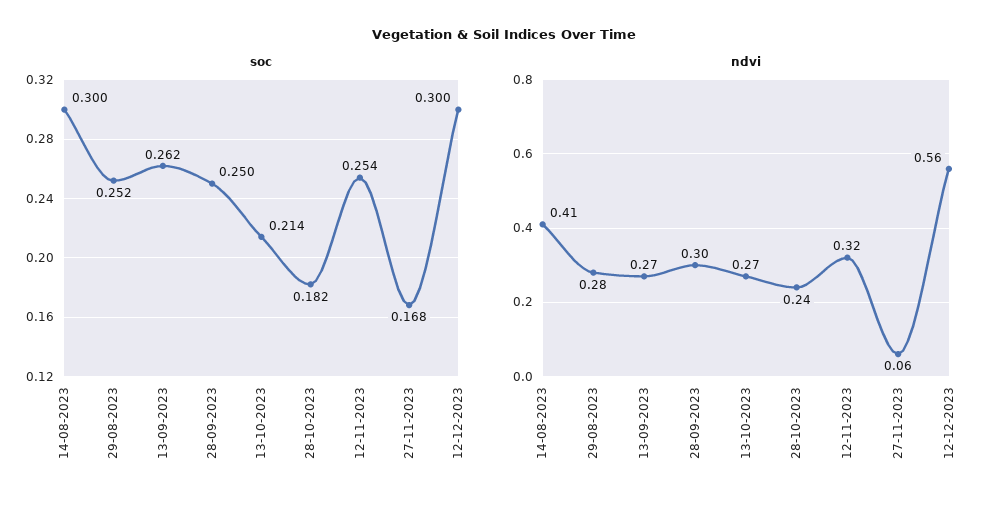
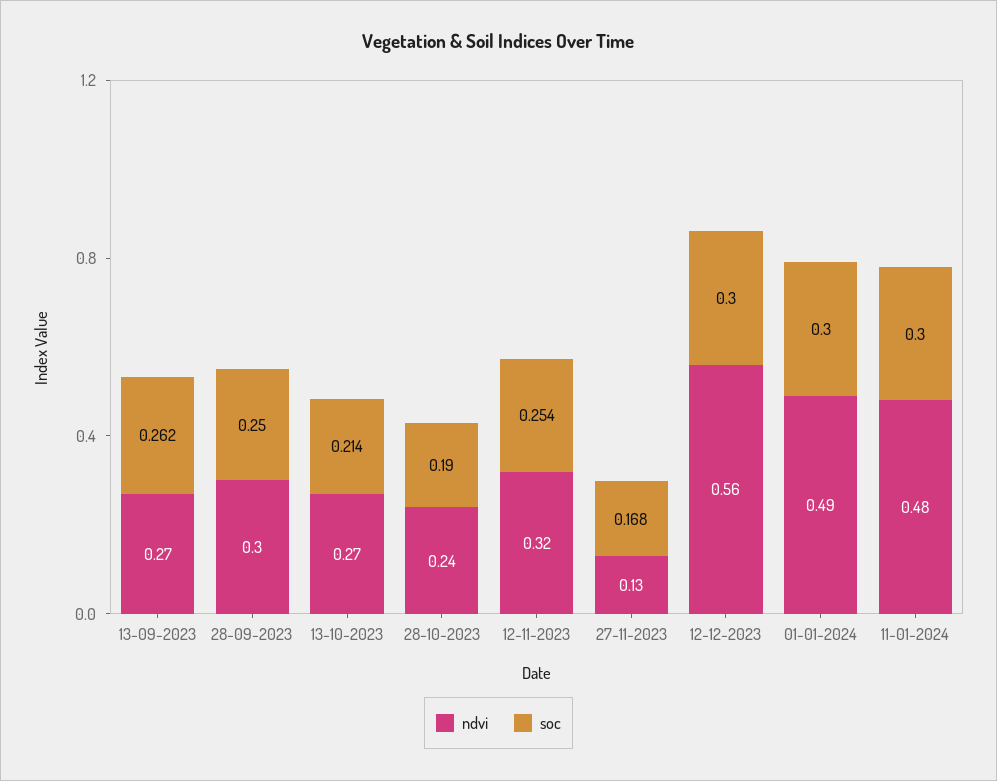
soc, 14-08-2023: 0.3 -> none
soc, 29-08-2023: 0.252 -> none
soc, 28-10-2023: 0.182 -> 0.19
ndvi, 14-08-2023: 0.41 -> none
ndvi, 29-08-2023: 0.28 -> none
ndvi, 27-11-2023: 0.06 -> 0.13
ndvi, 01-01-2024: none -> 0.49
soc, 01-01-2024: none -> 0.3
ndvi, 11-01-2024: none -> 0.48
soc, 11-01-2024: none -> 0.3

